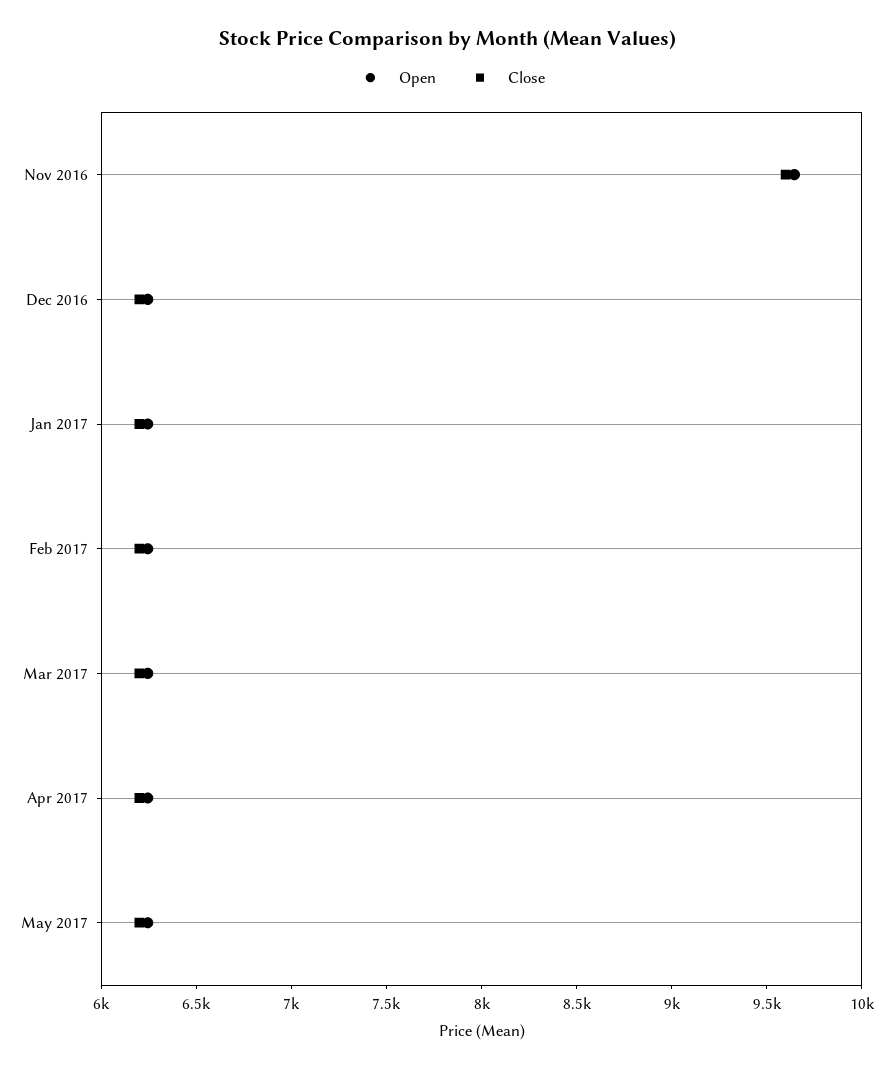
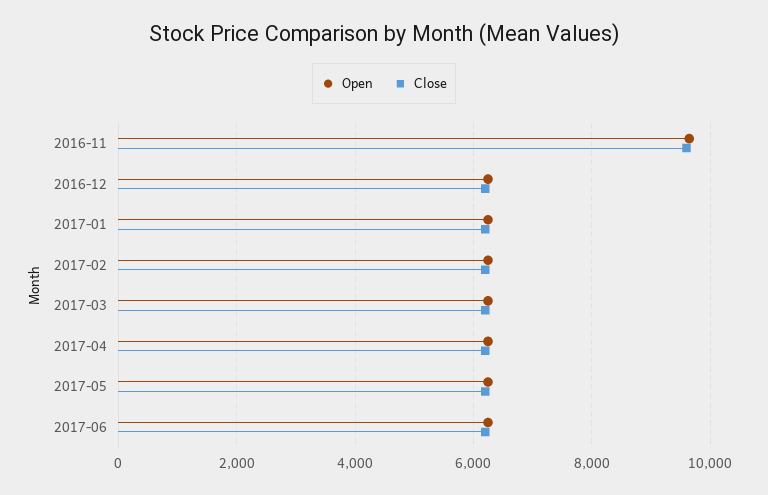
Open, 2017-06: none -> 6200
Close, 2017-06: none -> 6200

